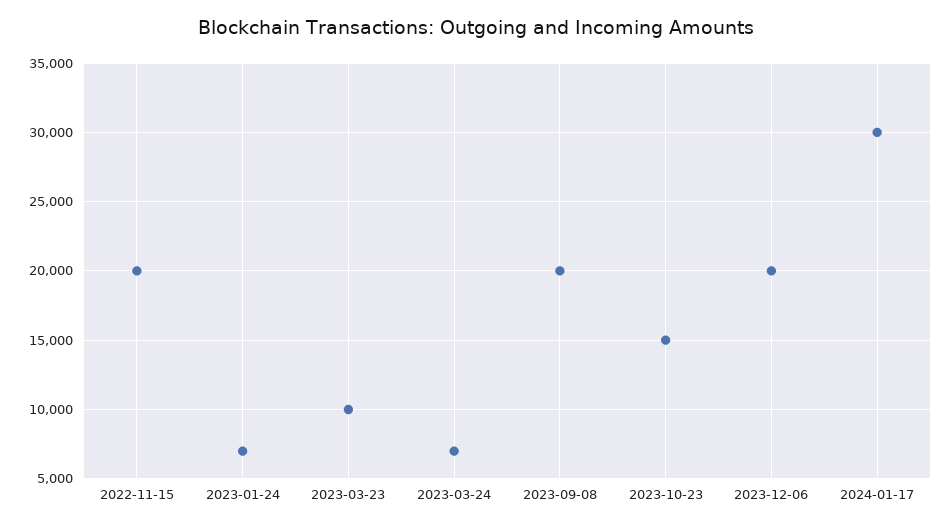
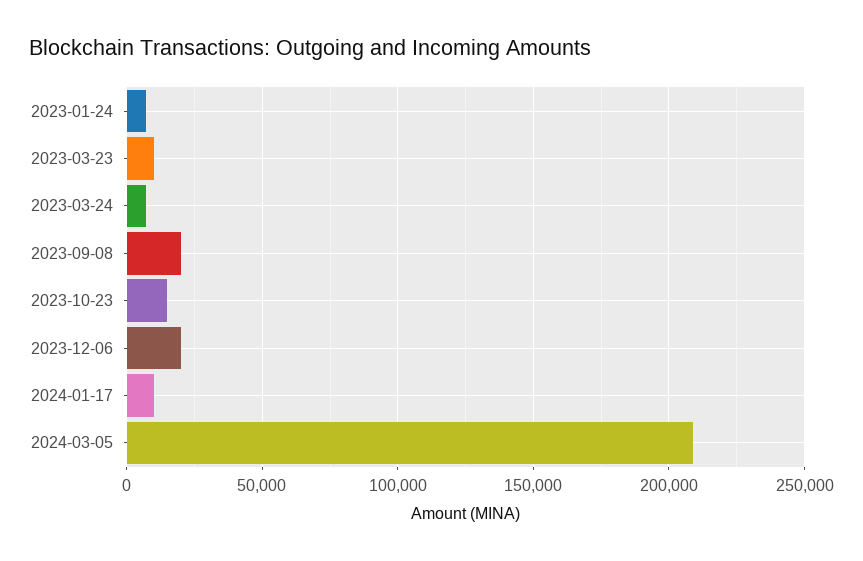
2022-11-15: 20000 -> none
2024-01-17: 30000 -> 10000
2024-03-05: none -> 210000

